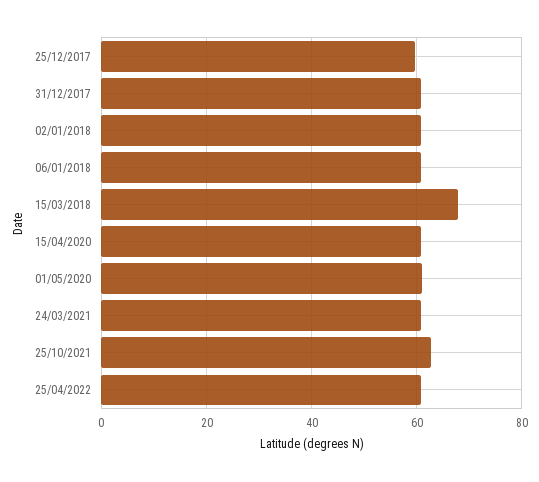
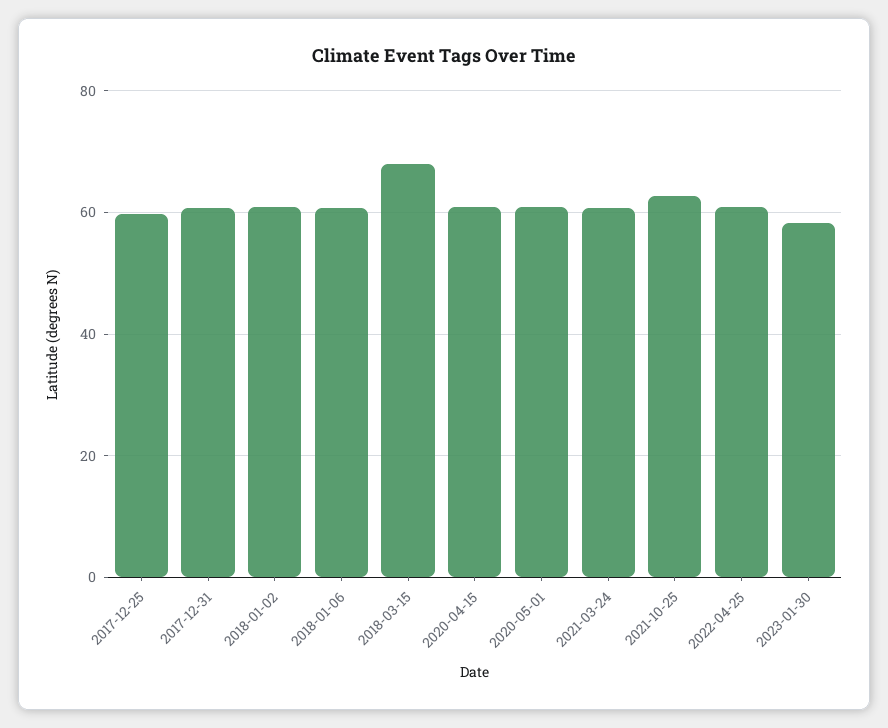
2023-01-30: none -> 58

